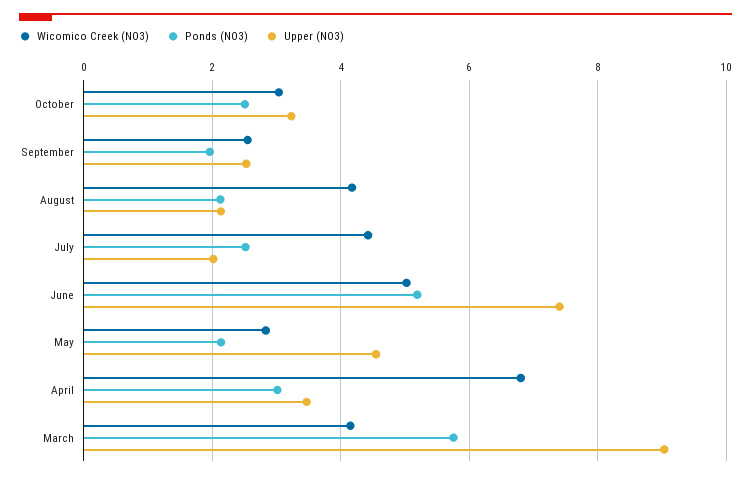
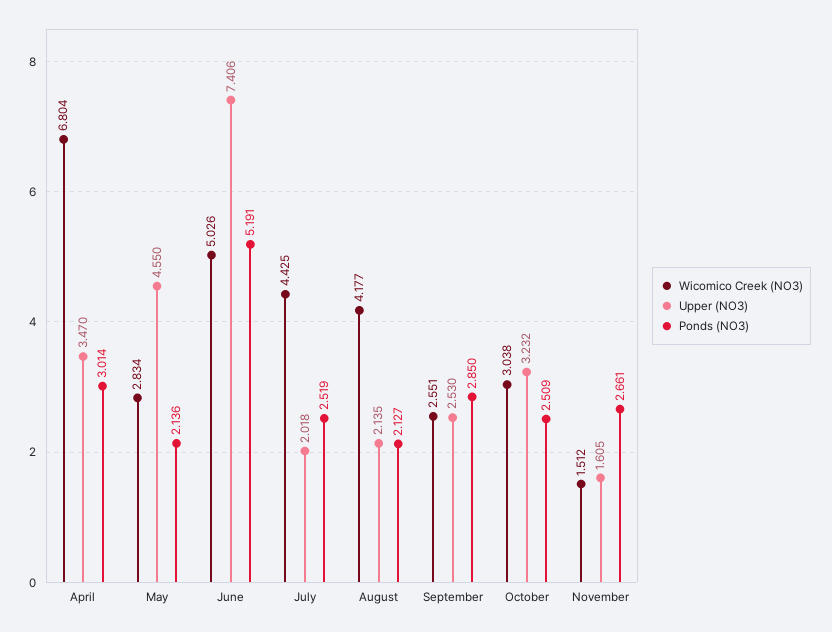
Ponds (NO3), September: 2 -> 2.85
Wicomico Creek (NO3), March: 4.2 -> none
Ponds (NO3), March: 5.8 -> none
Upper (NO3), March: 9 -> none
Wicomico Creek (NO3), November: none -> 1.512
Upper (NO3), November: none -> 1.605
Ponds (NO3), November: none -> 2.661

